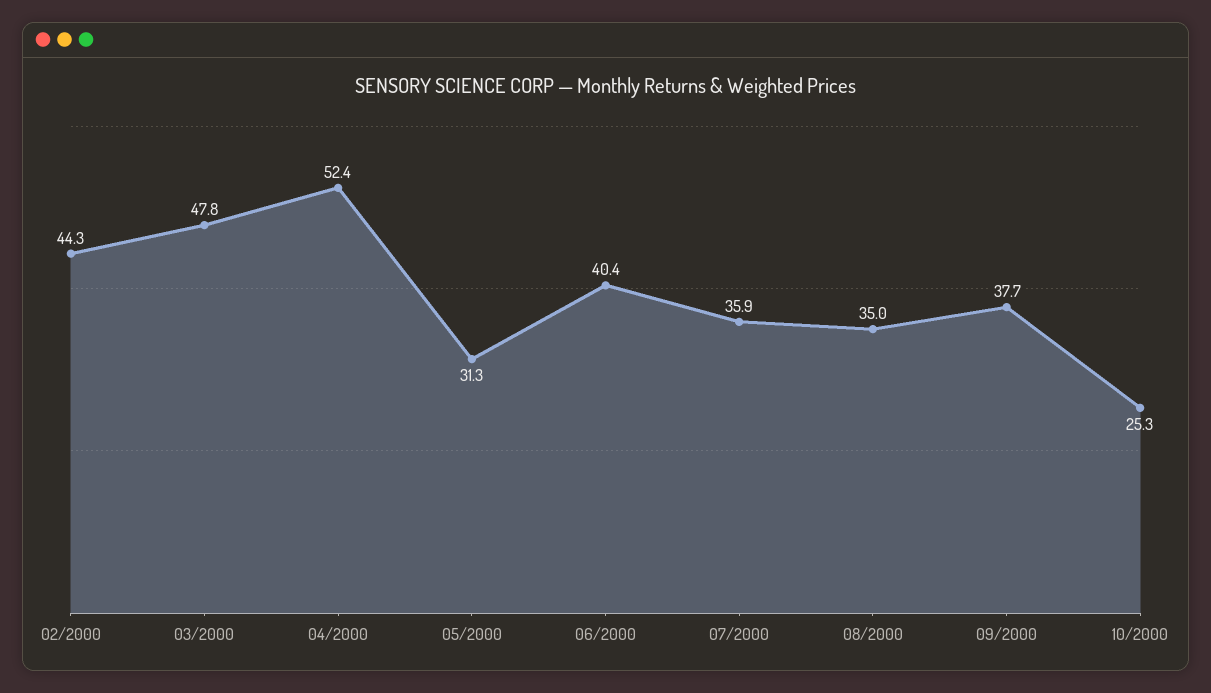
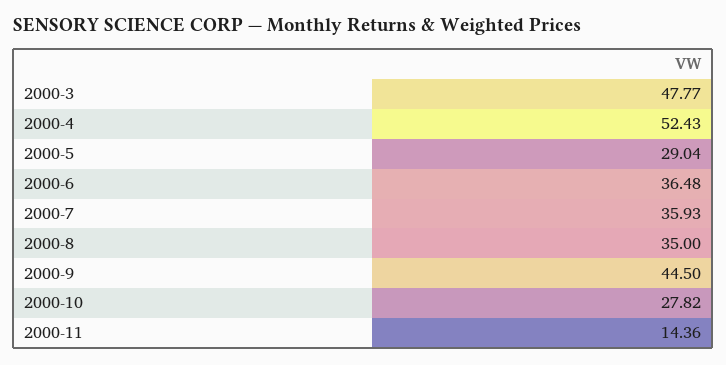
02/2000: 44.3 -> none
05/2000: 31.3 -> 29.04
06/2000: 40.4 -> 36.48
09/2000: 37.7 -> 44.5
10/2000: 25.3 -> 27.82
2000-11: none -> 14.36

